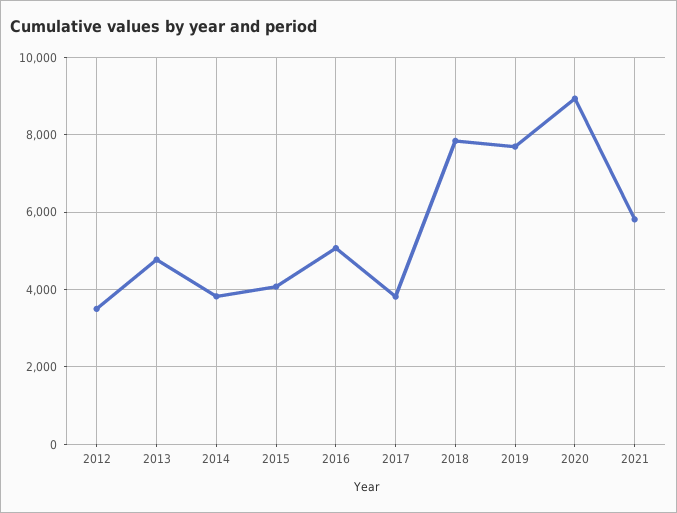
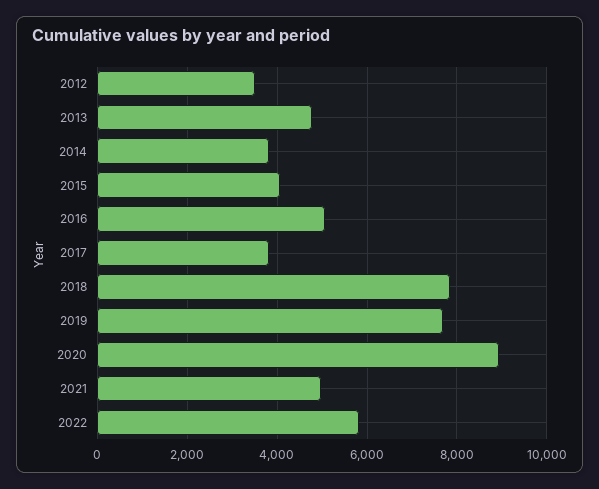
2021: 5800 -> 5000
2022: none -> 5800

